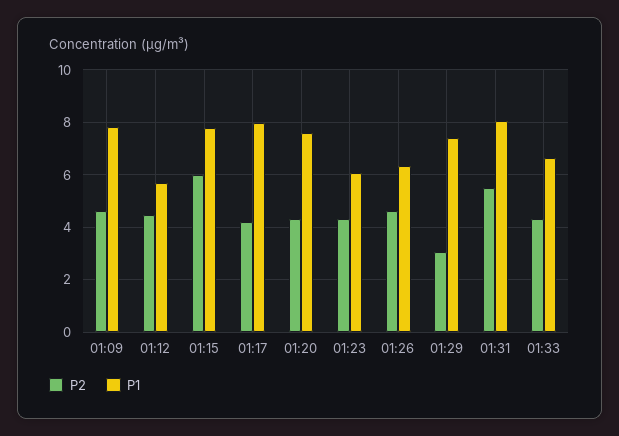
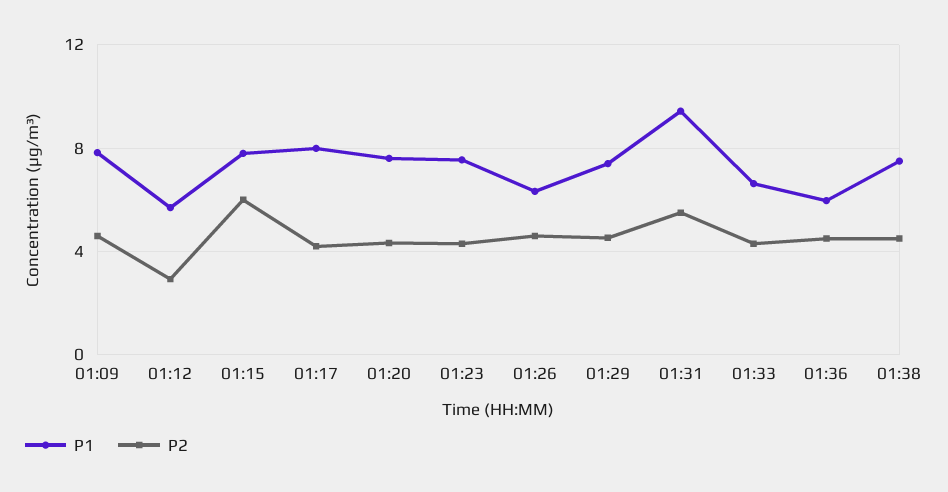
P2, 01:12: 4.5 -> 3
P1, 01:23: 6 -> 7.5
P2, 01:29: 3 -> 4.5
P1, 01:31: 8 -> 9.5
P1, 01:36: none -> 6
P2, 01:36: none -> 4.5
P1, 01:38: none -> 7.5
P2, 01:38: none -> 4.5

